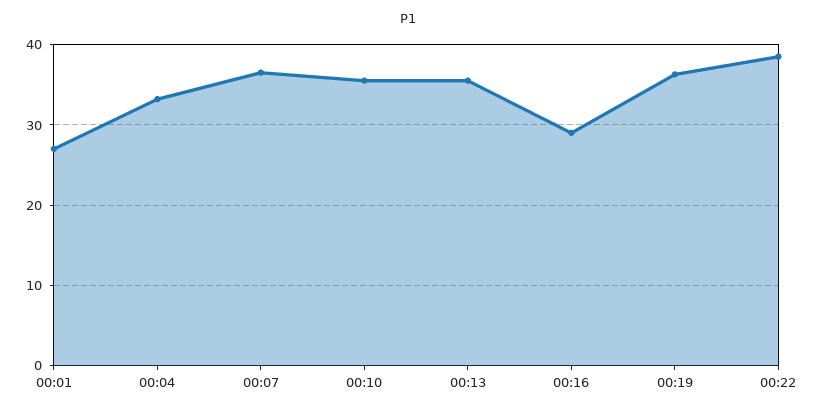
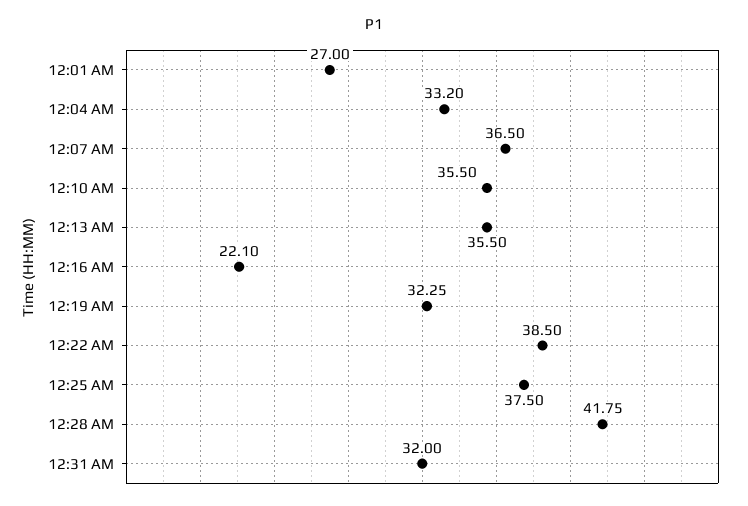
00:16: 29 -> 22.1
00:19: 36 -> 32.25
12:25 AM: none -> 37.5
12:28 AM: none -> 41.75
12:31 AM: none -> 32

